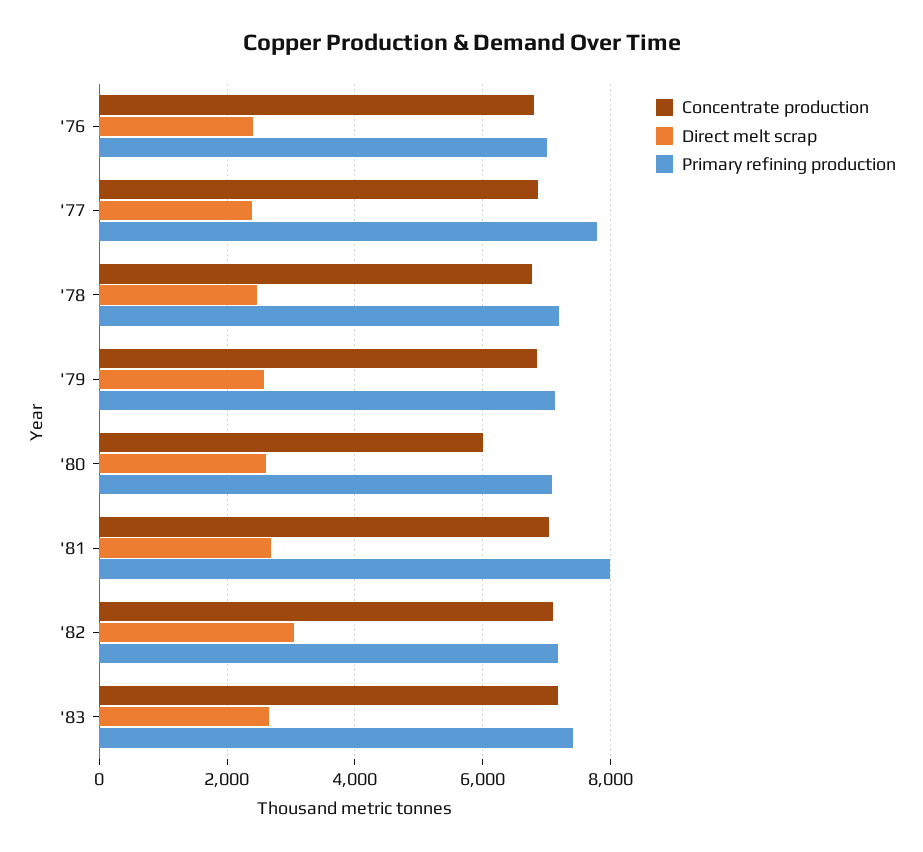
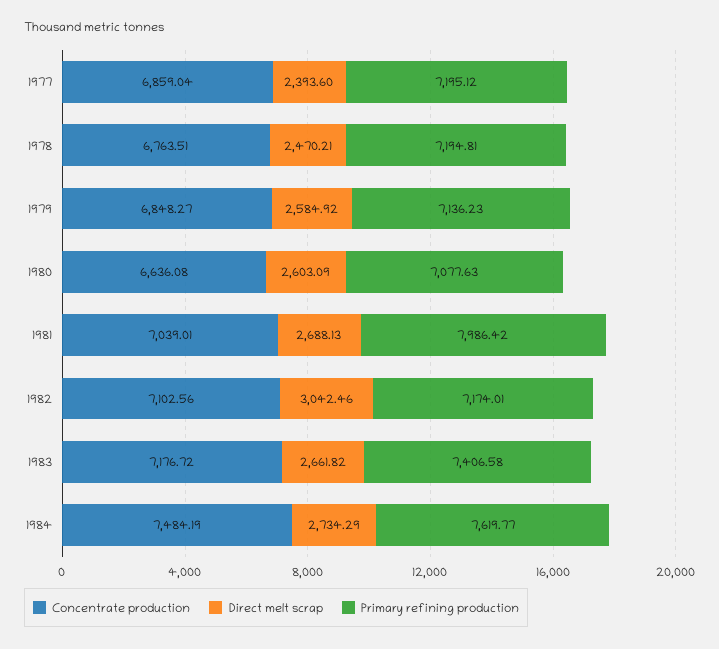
Concentrate production, '76: 6800 -> none
Direct melt scrap, '76: 2400 -> none
Primary refining production, '76: 7000 -> none
Primary refining production, '77: 7800 -> 7195.12
Concentrate production, '80: 6000 -> 6636.08
Concentrate production, 1984: none -> 7484.19
Direct melt scrap, 1984: none -> 2734.29
Primary refining production, 1984: none -> 7619.77

